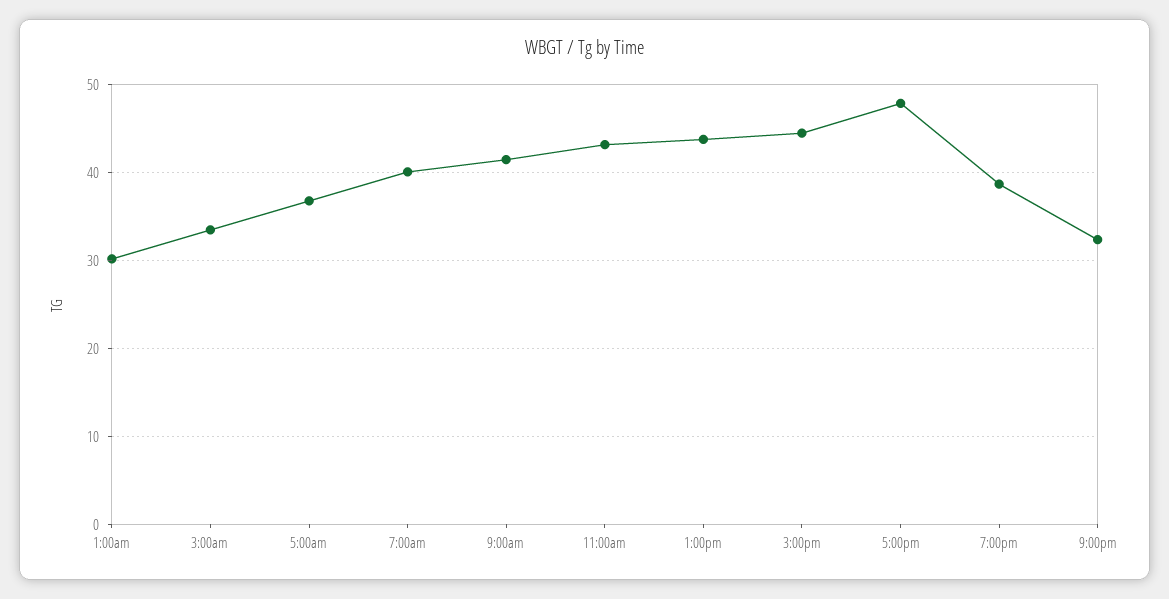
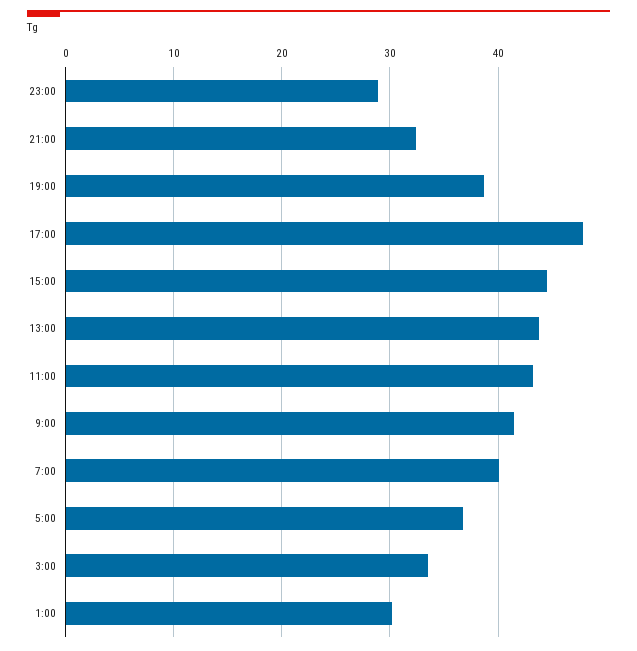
23:00: none -> 29

